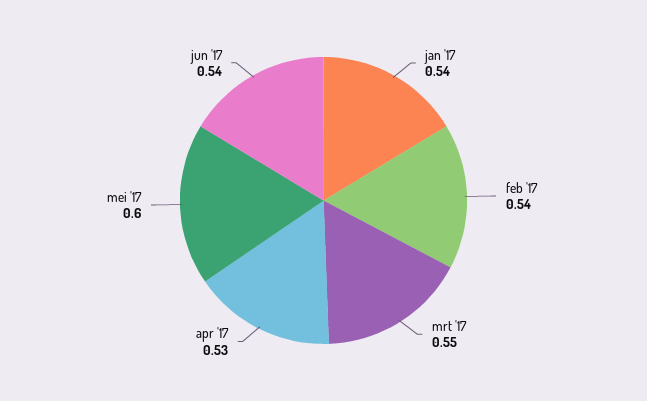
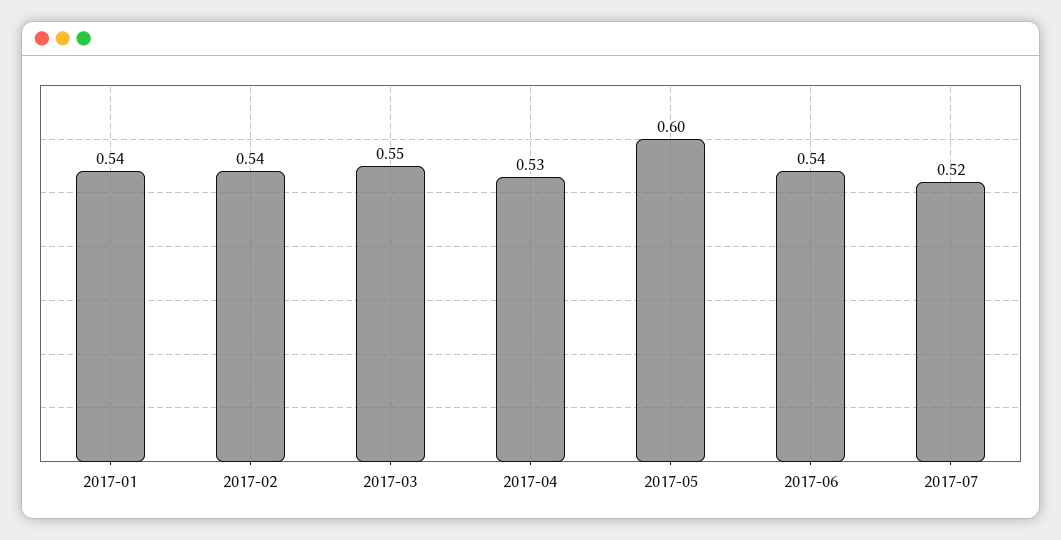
2017-07: none -> 0.52

